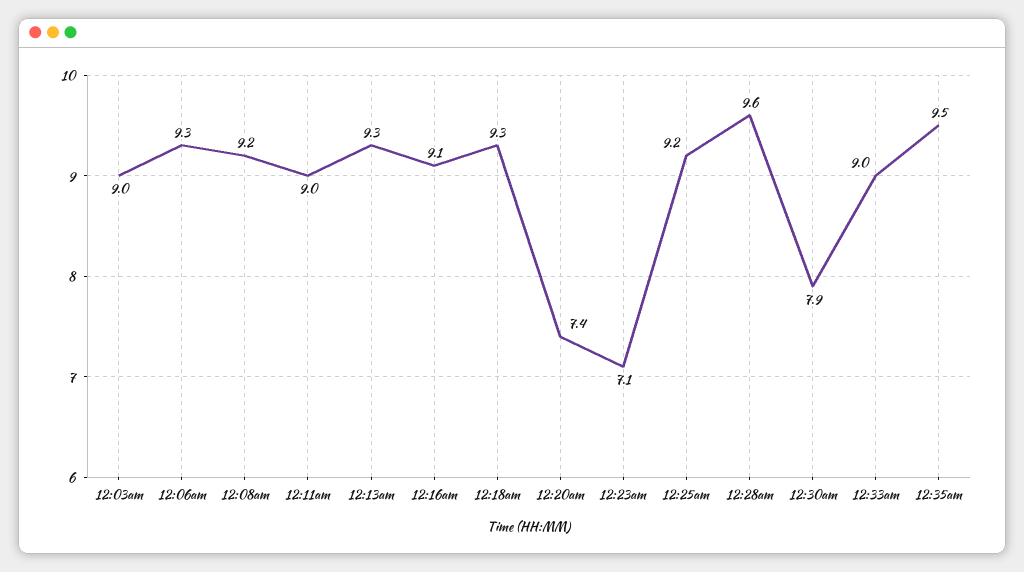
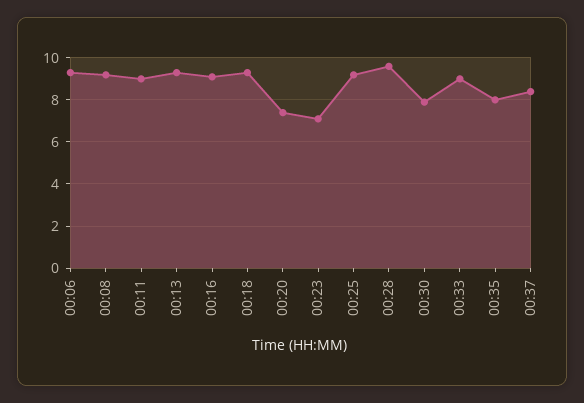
12:03am: 9 -> none
12:35am: 9.5 -> 8
00:37: none -> 8.5

